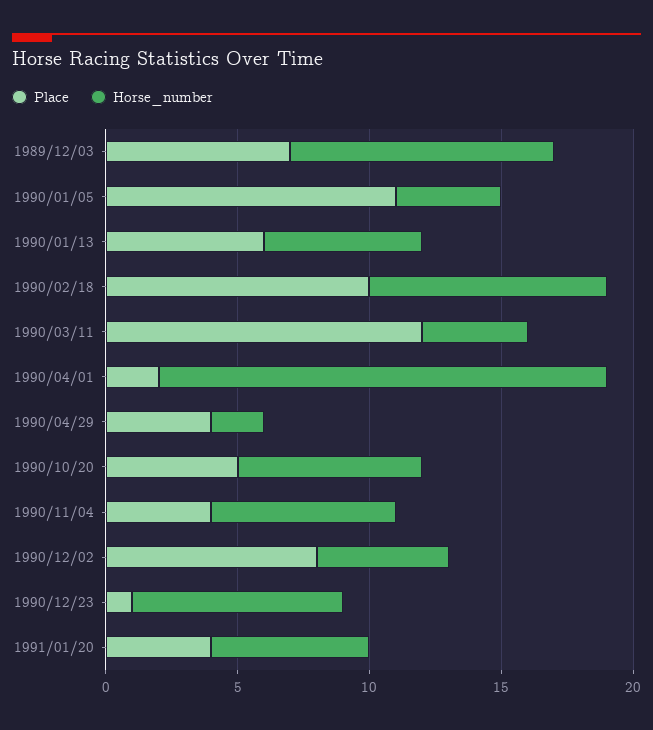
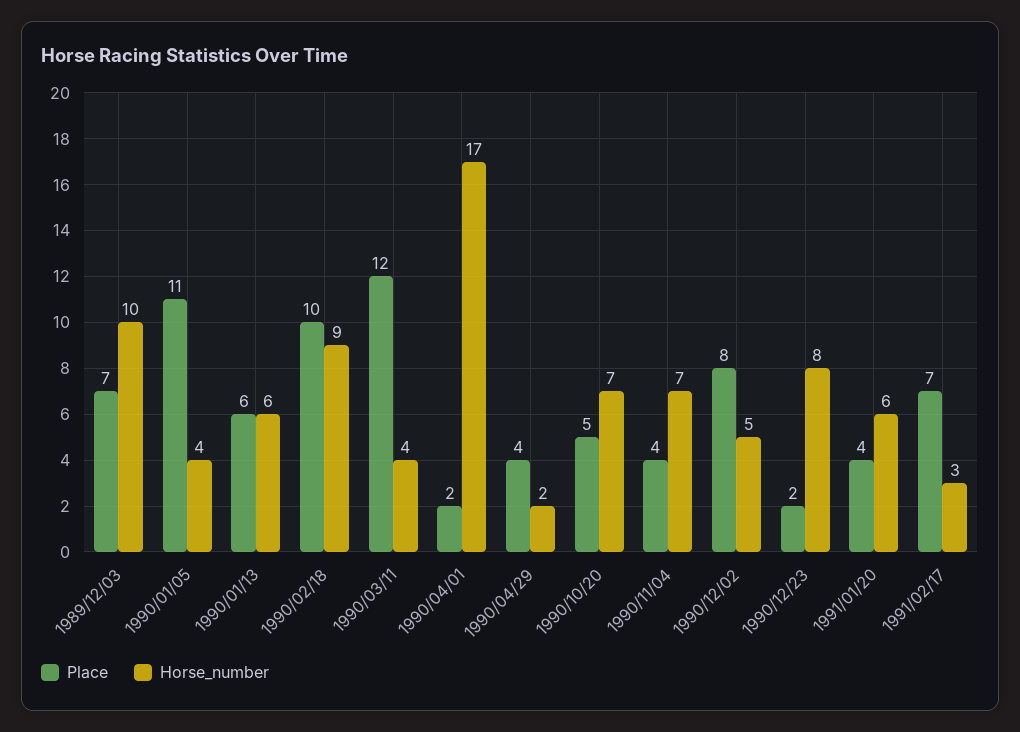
Place, 1990/12/23: 1 -> 2
Place, 1991/02/17: none -> 7
Horse_number, 1991/02/17: none -> 3

